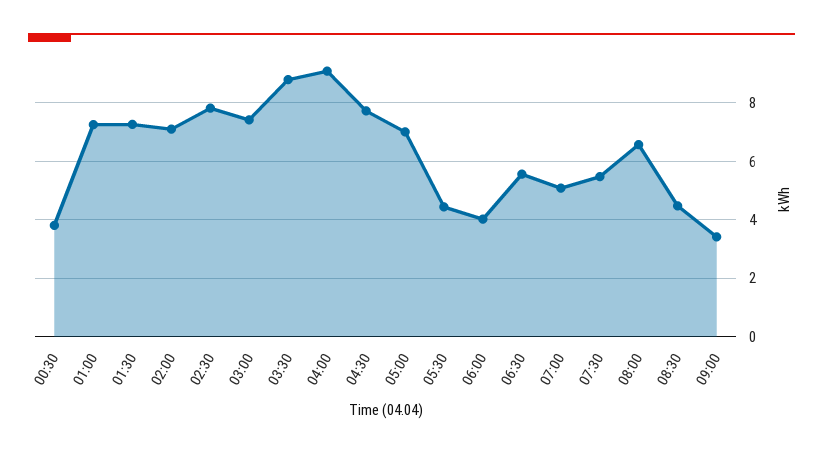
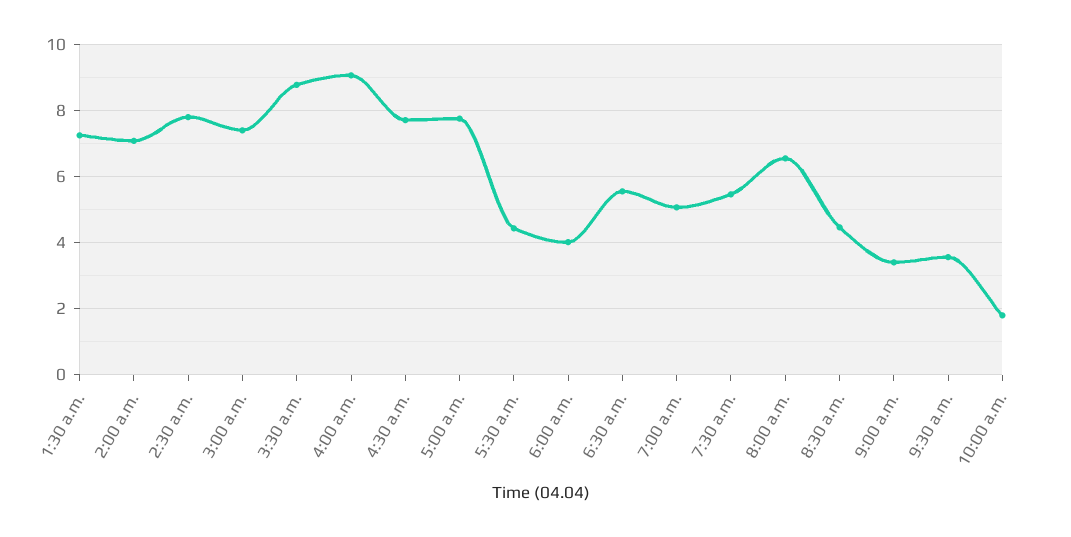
00:30: 3.75 -> none
01:00: 7.25 -> none
05:00: 7 -> 7.8
9:30 a.m.: none -> 3.6
10:00 a.m.: none -> 1.8

